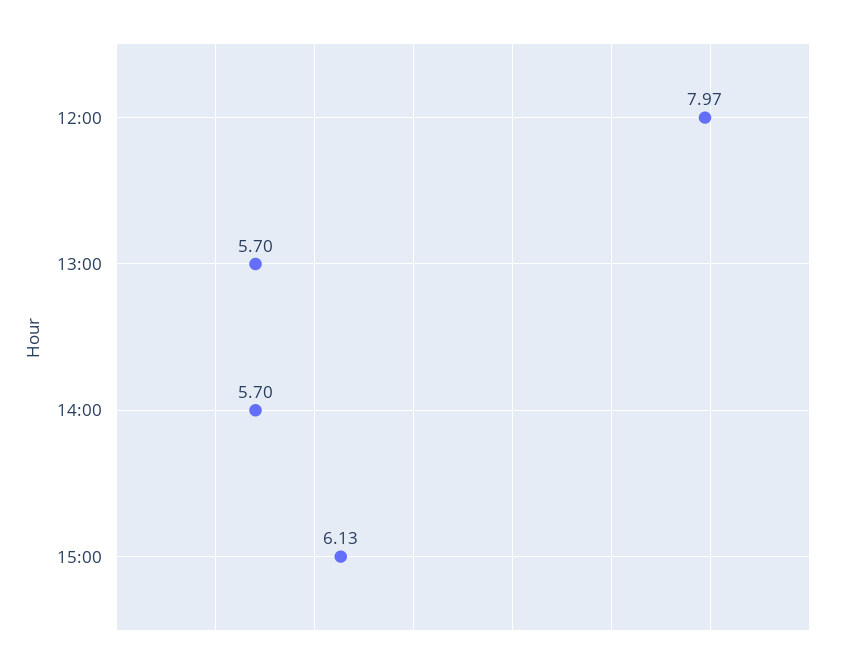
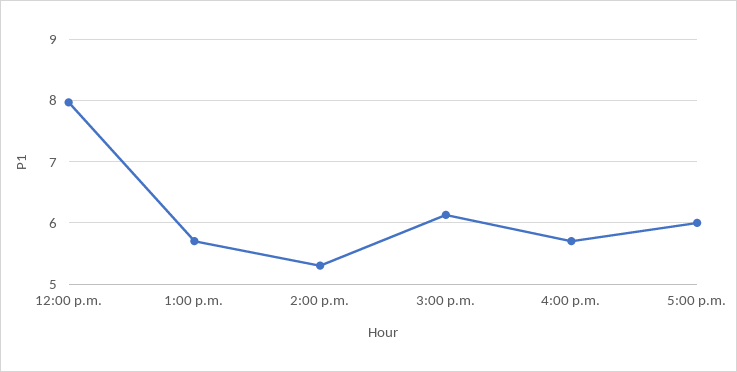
14:00: 5.7 -> 5.3
4:00 p.m.: none -> 5.7
5:00 p.m.: none -> 6

